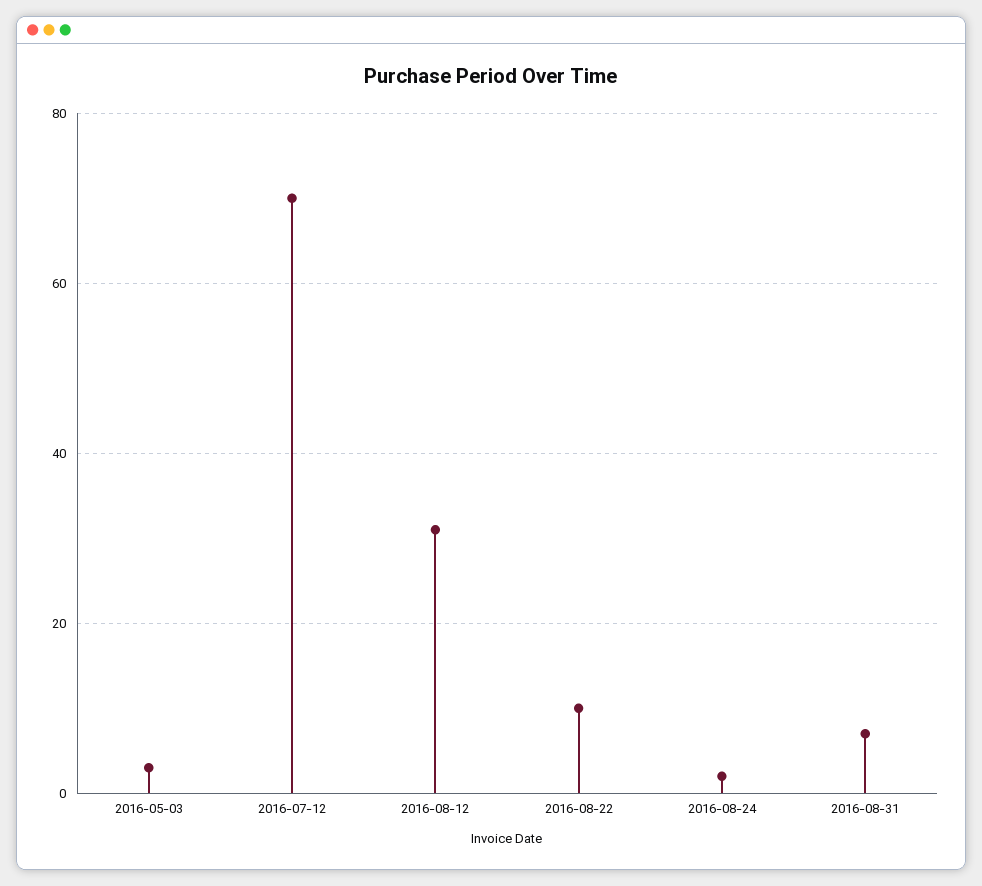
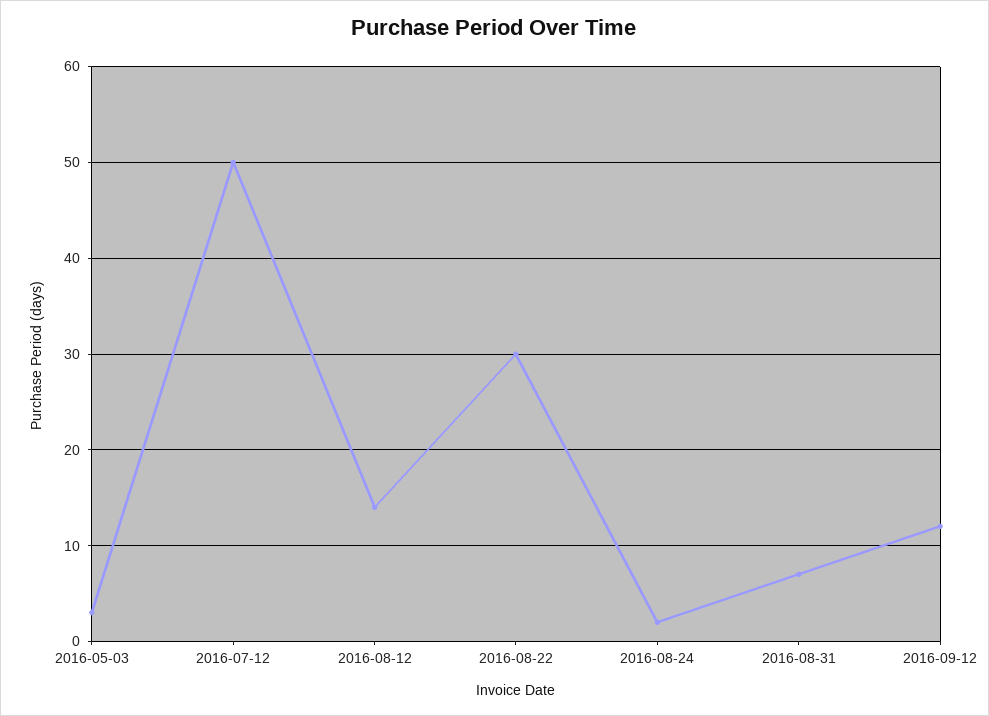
2016-07-12: 70 -> 50
2016-08-12: 30 -> 14
2016-08-22: 10 -> 30
2016-09-12: none -> 12

